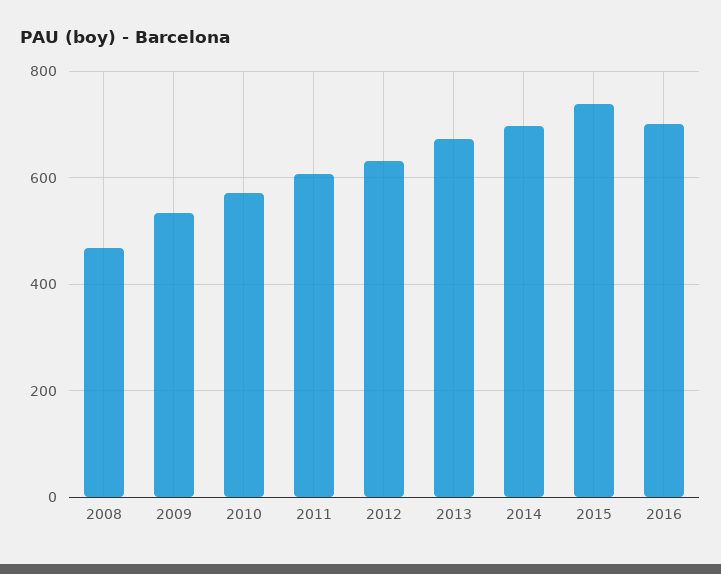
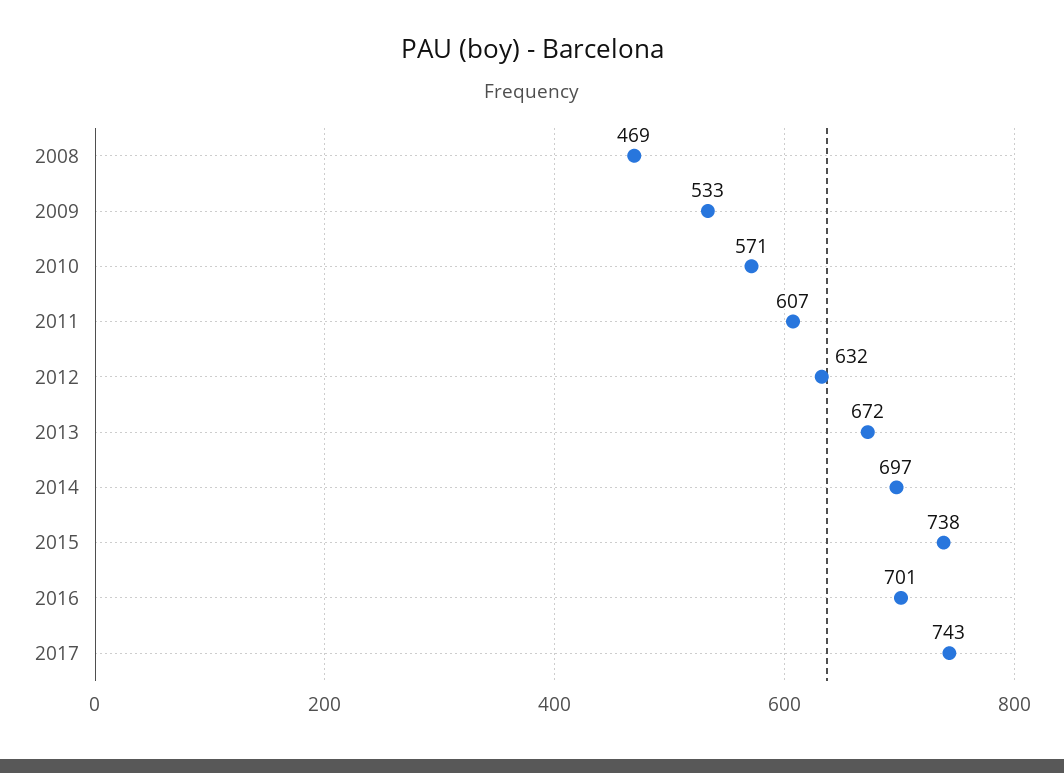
2017: none -> 743

